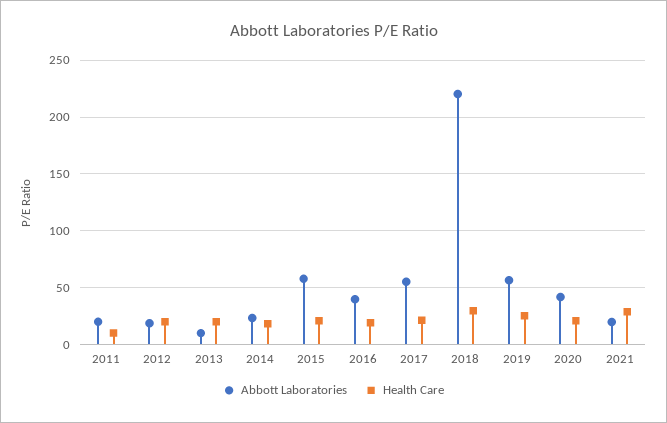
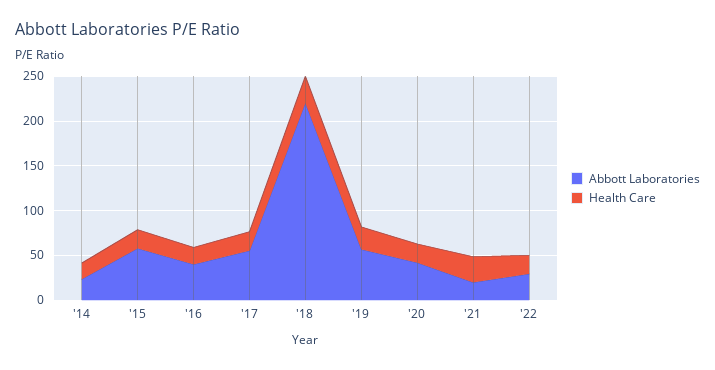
Abbott Laboratories, 2011: 20 -> none
Health Care, 2011: 10 -> none
Abbott Laboratories, 2012: 20 -> none
Health Care, 2012: 20 -> none
Abbott Laboratories, 2013: 10 -> none
Health Care, 2013: 20 -> none
Abbott Laboratories, '22: none -> 30
Health Care, '22: none -> 20

